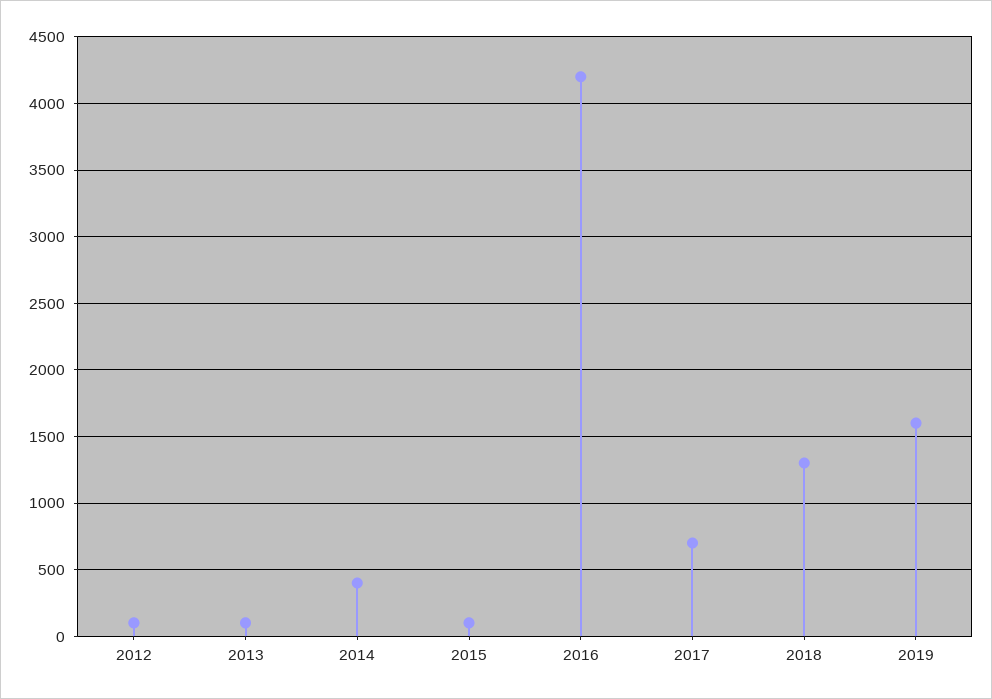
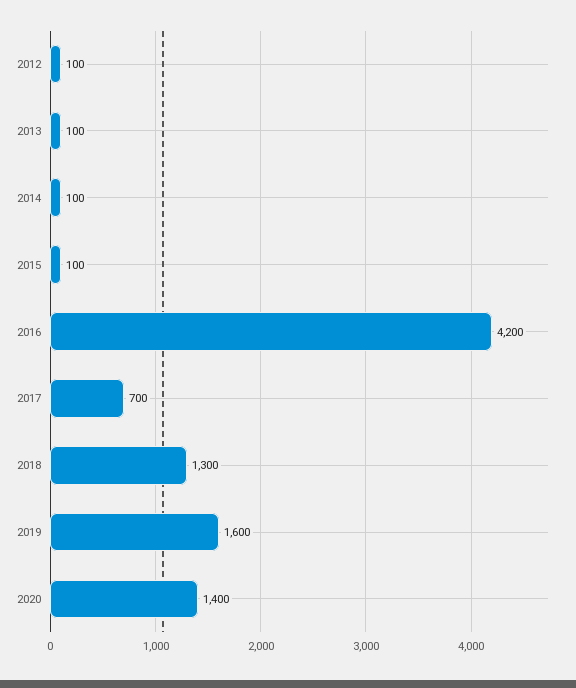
2014: 400 -> 100
2020: none -> 1400

